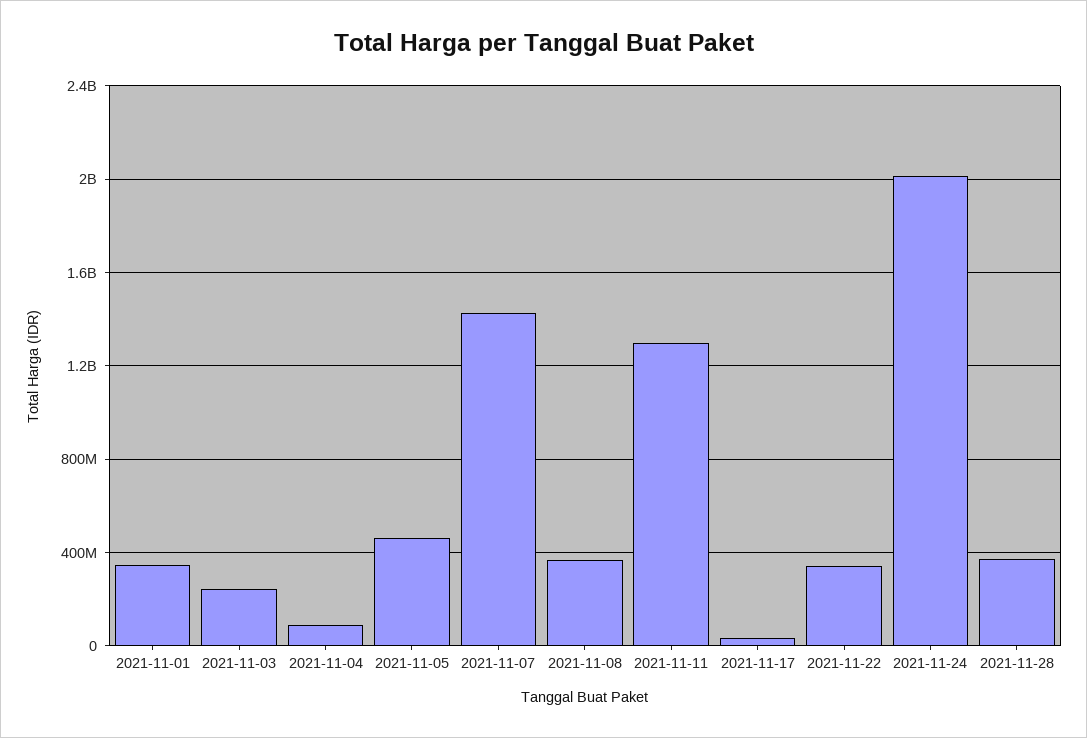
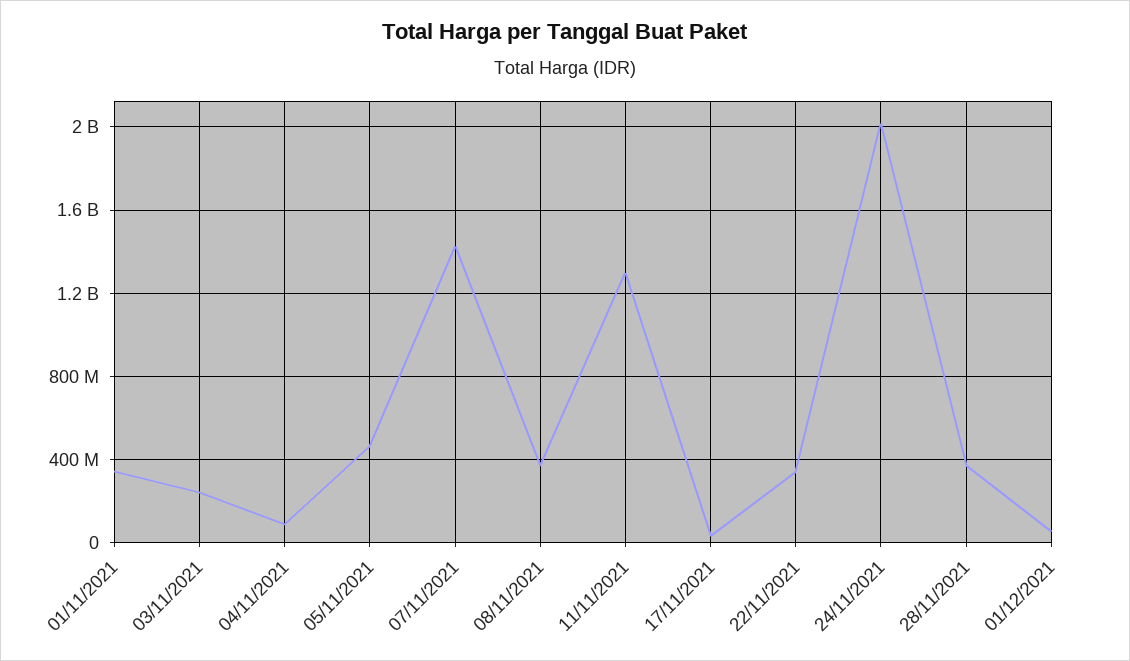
01/12/2021: none -> 50000000

